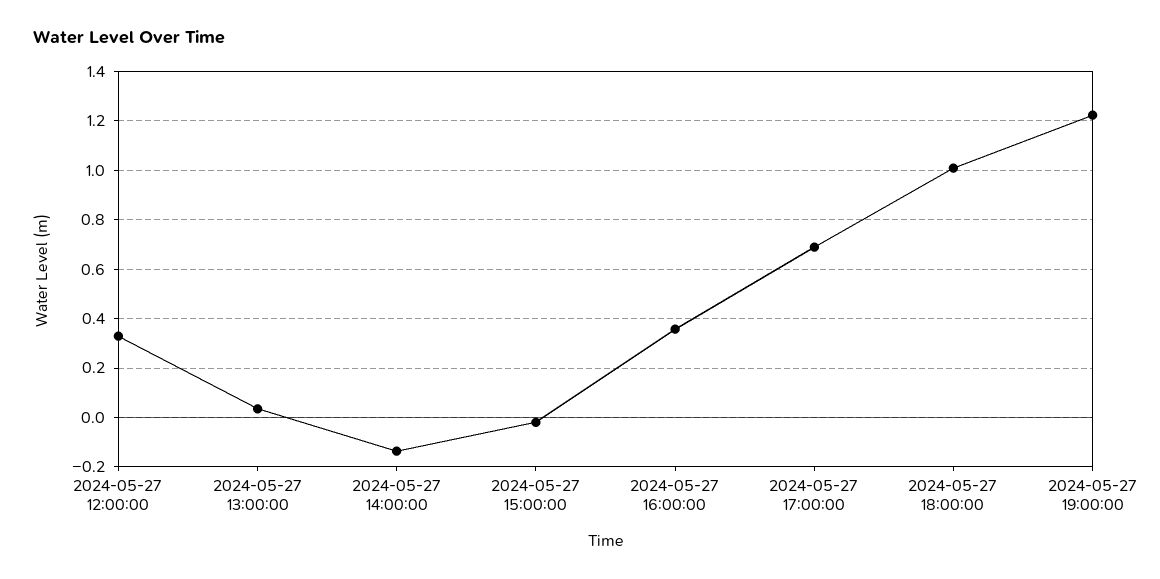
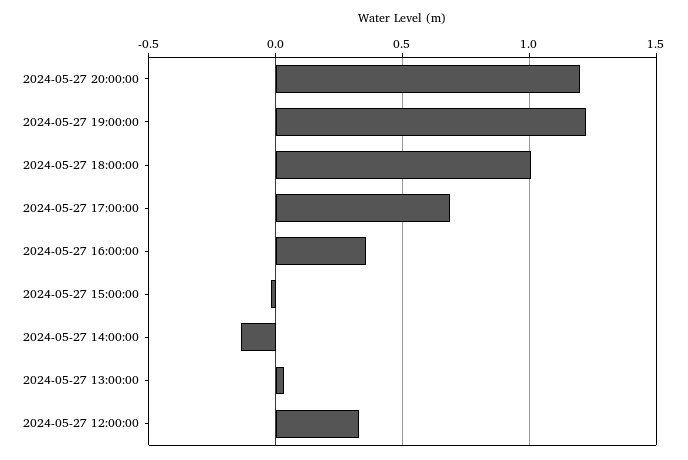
2024-05-27 20:00:00: none -> 1.2

